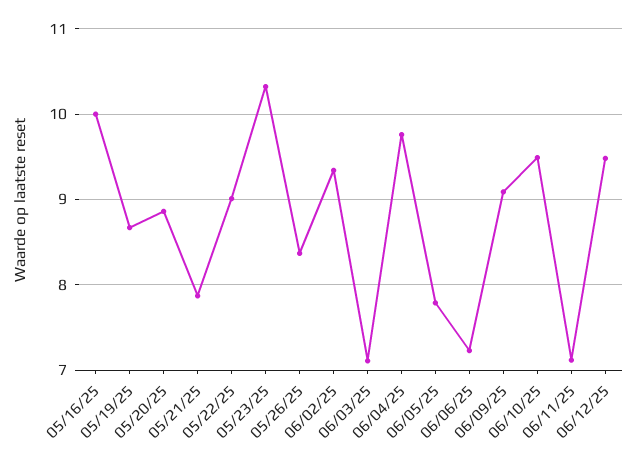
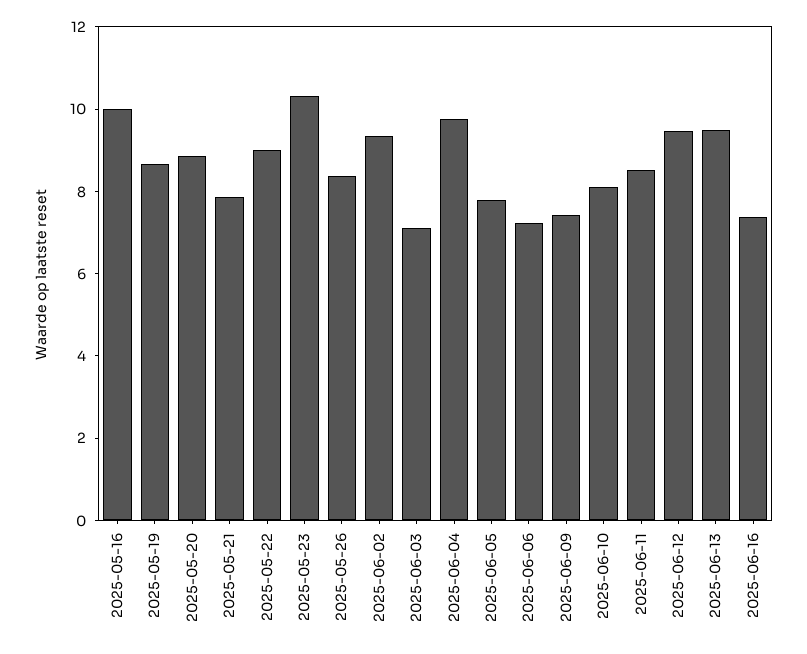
06/09/25: 9.1 -> 7.5
06/10/25: 9.5 -> 8
06/11/25: 7.1 -> 8.5
2025-06-13: none -> 9.5
2025-06-16: none -> 7.5

